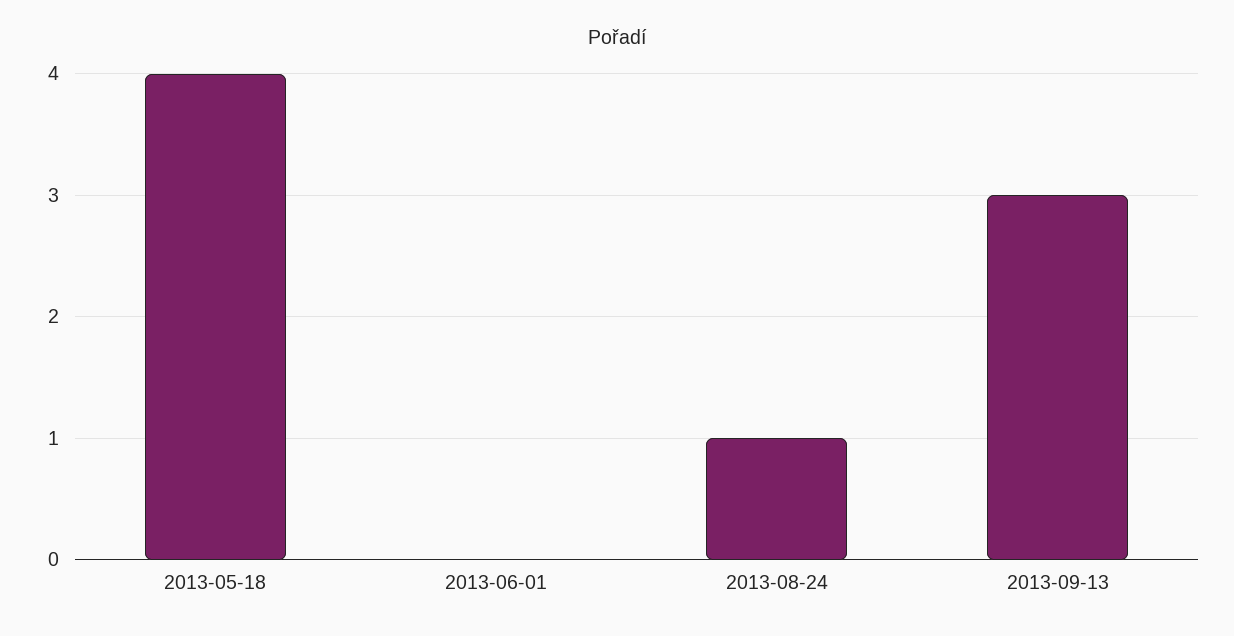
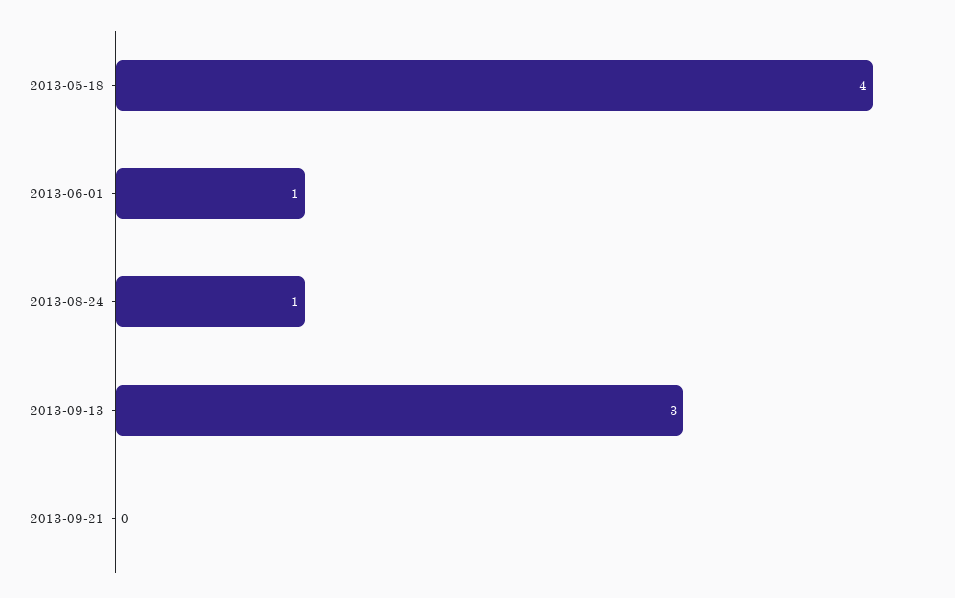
2013-06-01: 0 -> 1
2013-09-21: none -> 0

